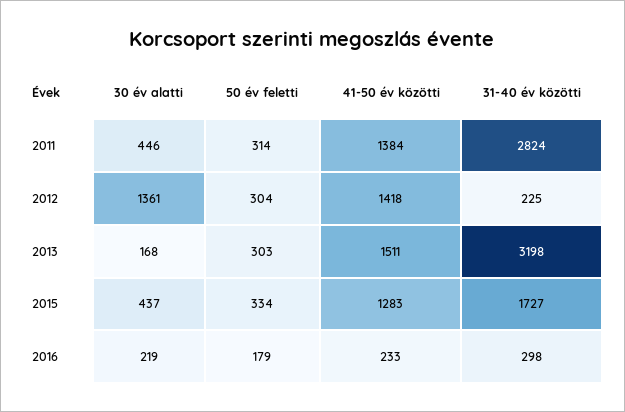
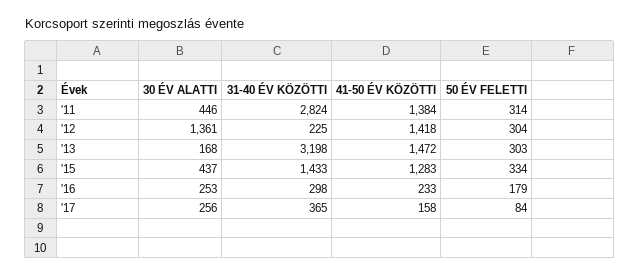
41-50 év közötti, 2013: 1511 -> 1472
31-40 év közötti, 2015: 1727 -> 1433
30 év alatti, 2016: 219 -> 253
30 év alatti, '17: none -> 256
31-40 év közötti, '17: none -> 365
41-50 év közötti, '17: none -> 158
50 év feletti, '17: none -> 84

